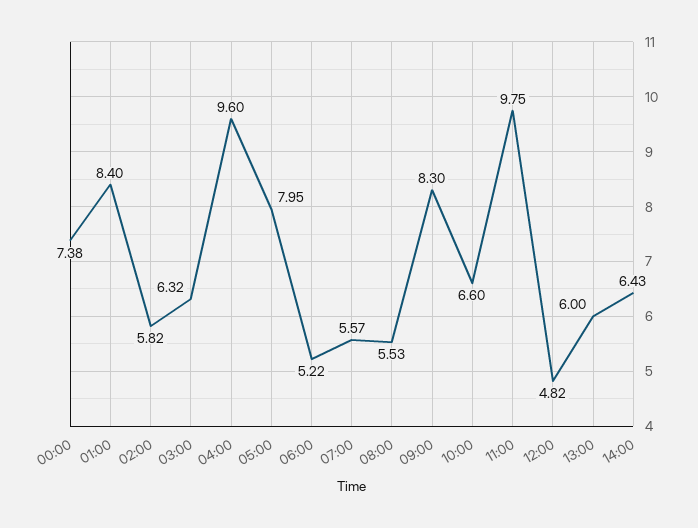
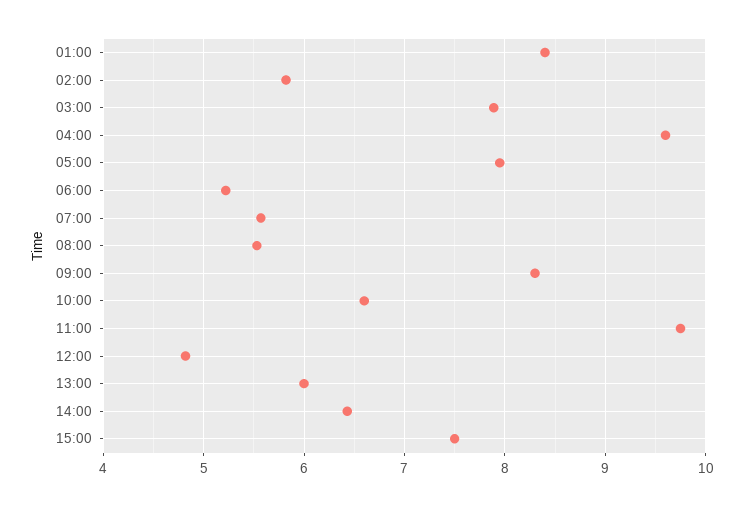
00:00: 7.38 -> none
03:00: 6.32 -> 7.9
15:00: none -> 7.5

